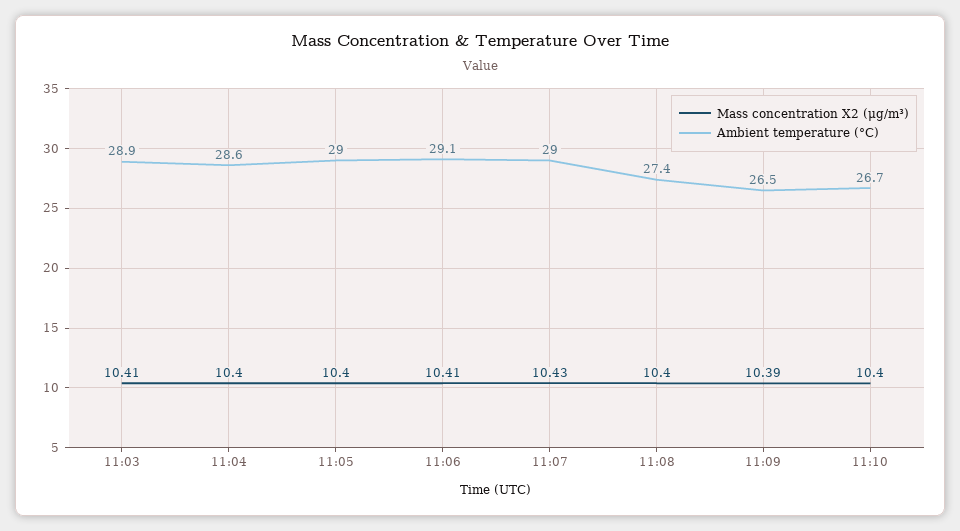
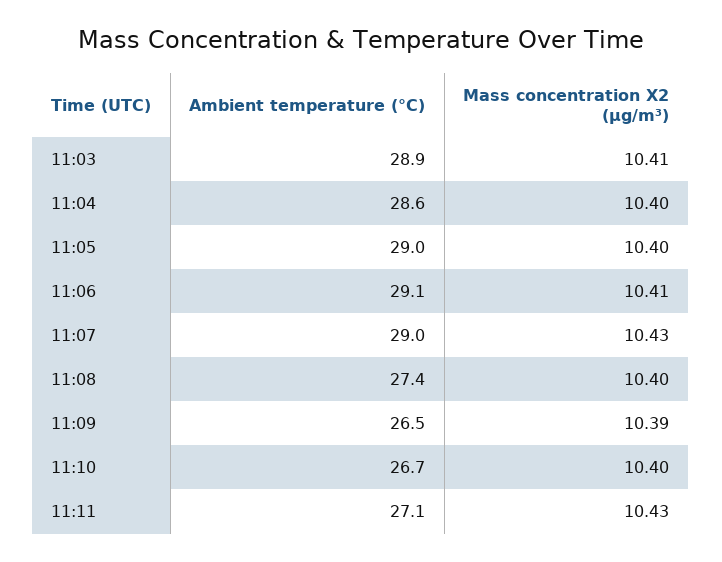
Ambient temperature (°C), 11:11: none -> 27.1
Mass concentration X2 (μg/m³), 11:11: none -> 10.43

